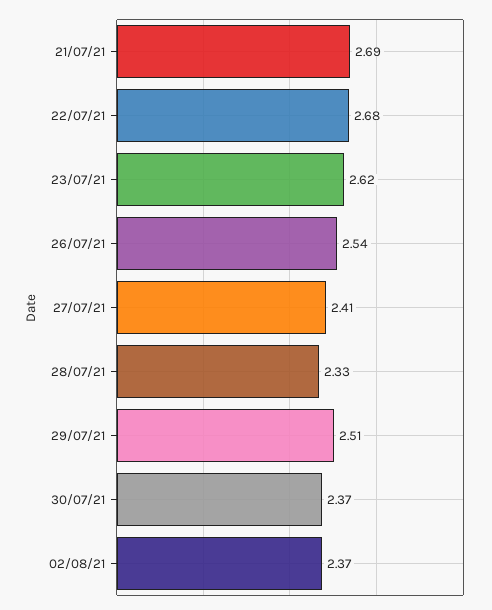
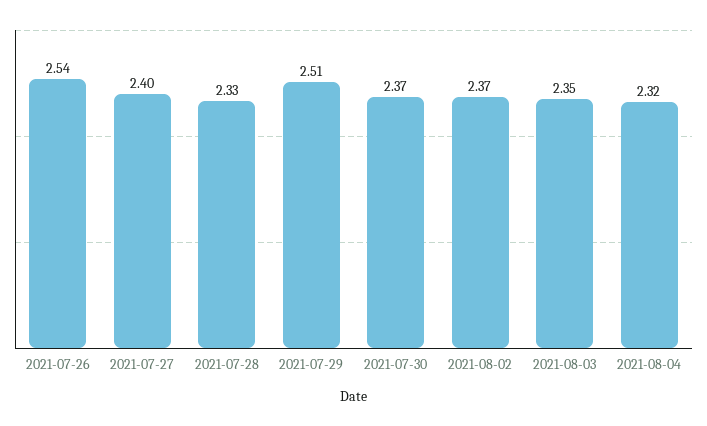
21/07/21: 2.69 -> none
22/07/21: 2.68 -> none
23/07/21: 2.62 -> none
27/07/21: 2.41 -> 2.4
2021-08-03: none -> 2.35
2021-08-04: none -> 2.32

